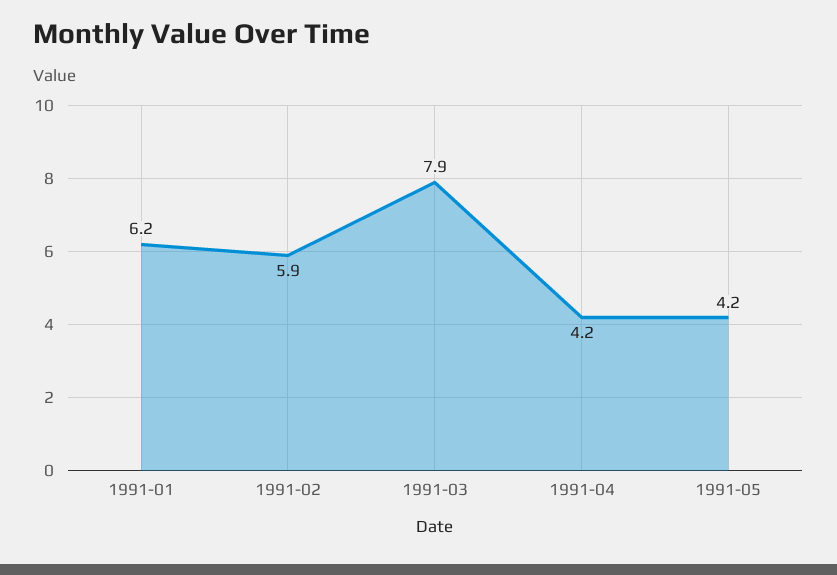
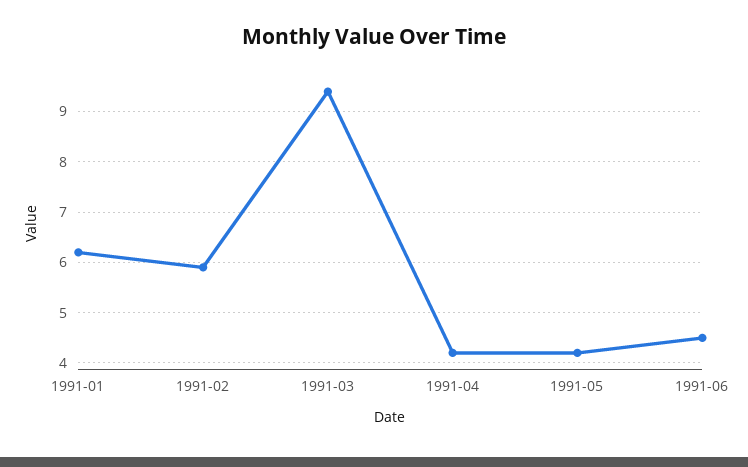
1991-03: 7.9 -> 9.5
1991-06: none -> 4.5

